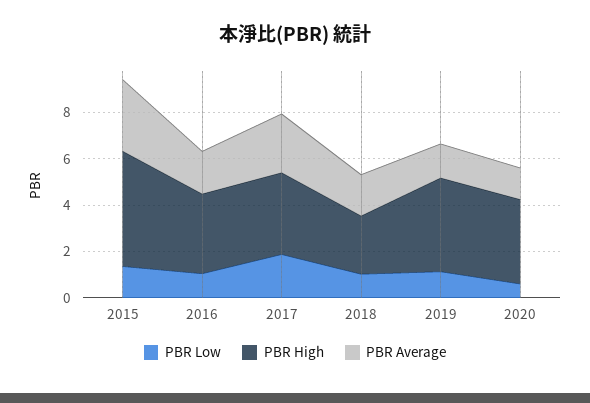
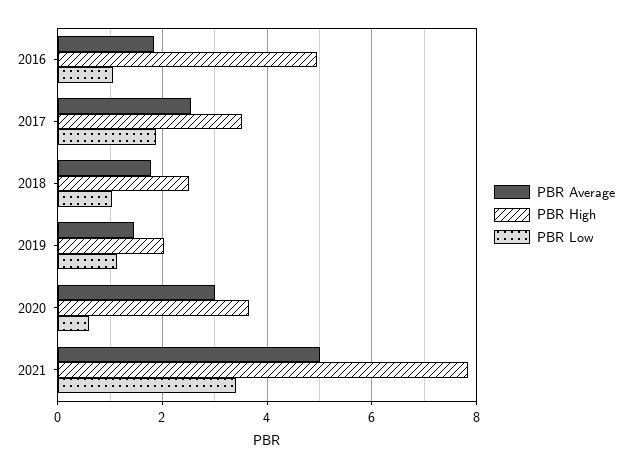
PBR Low, 2015: 1.5 -> none
PBR High, 2015: 5 -> none
PBR Average, 2015: 3 -> none
PBR High, 2016: 3.5 -> 5
PBR High, 2019: 4 -> 2
PBR Average, 2020: 1.5 -> 3
PBR Average, 2021: none -> 5
PBR High, 2021: none -> 7.8
PBR Low, 2021: none -> 3.4

